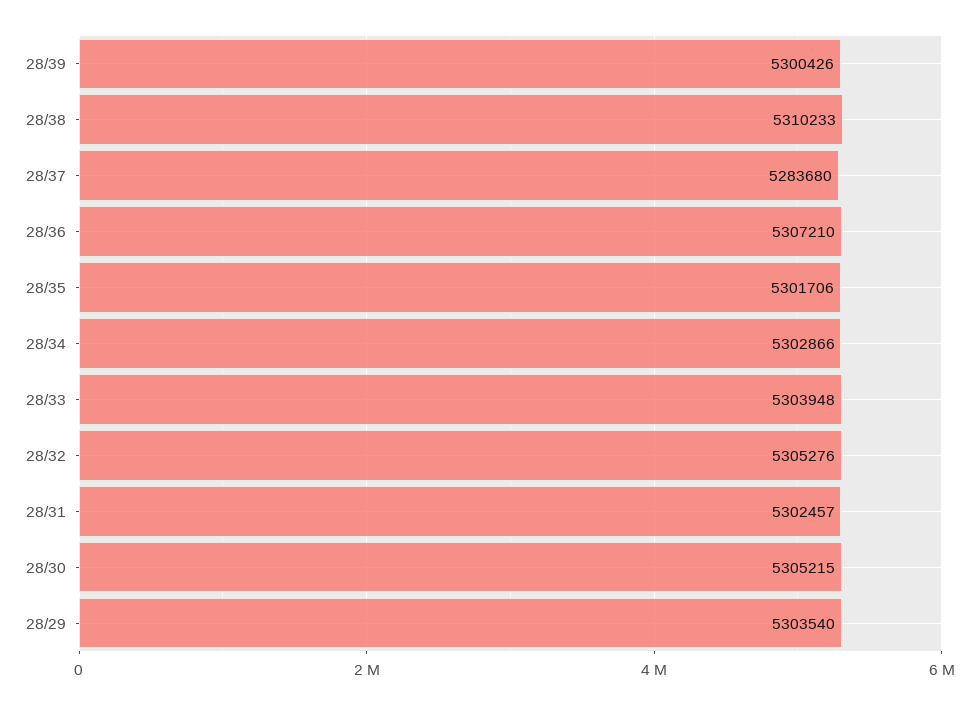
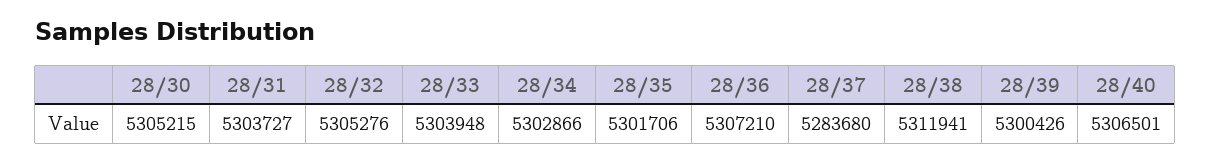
28/38: 5310233 -> 5311941
28/31: 5302457 -> 5303727
28/29: 5303540 -> none
28/40: none -> 5306501

